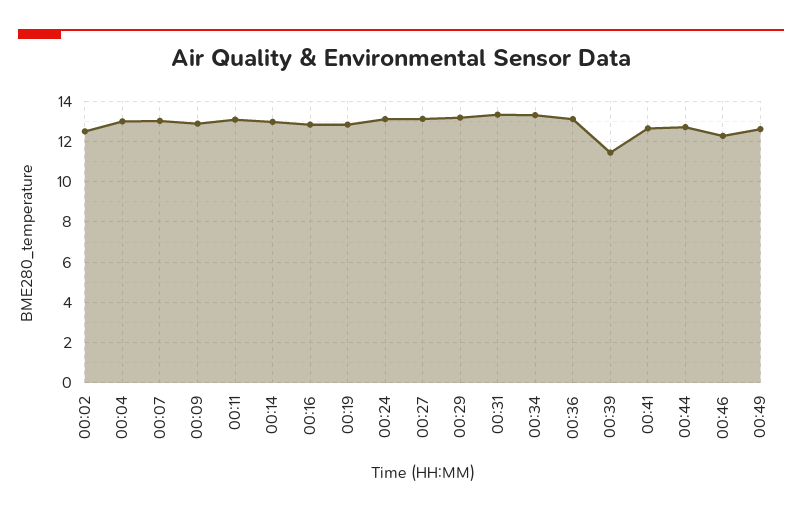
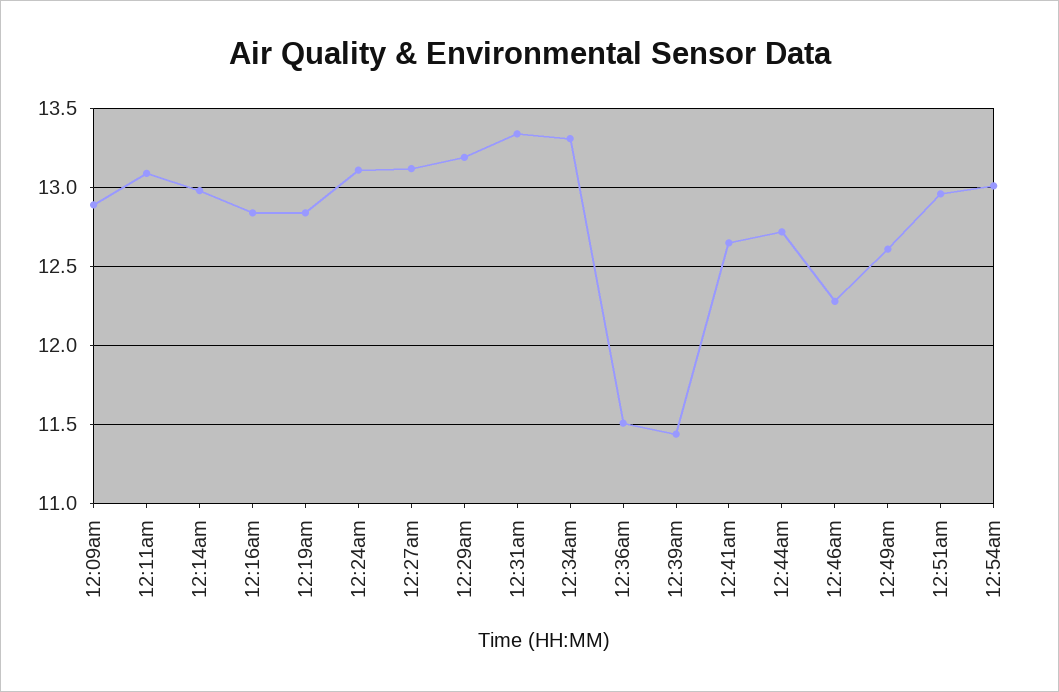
00:02: 12.5 -> none
00:04: 13 -> none
00:07: 13 -> none
00:36: 13 -> 11.5
12:51am: none -> 12.95
12:54am: none -> 13

